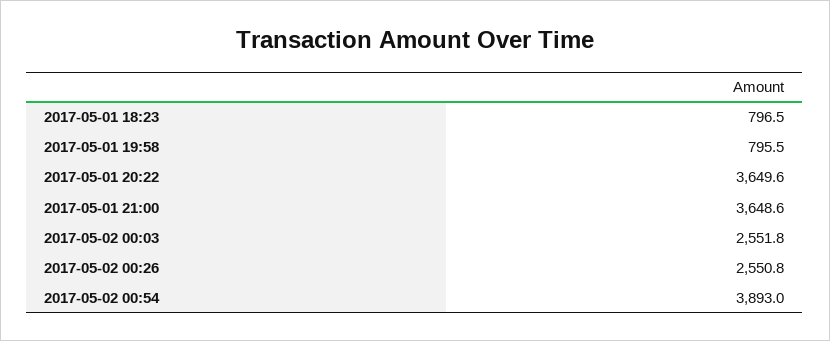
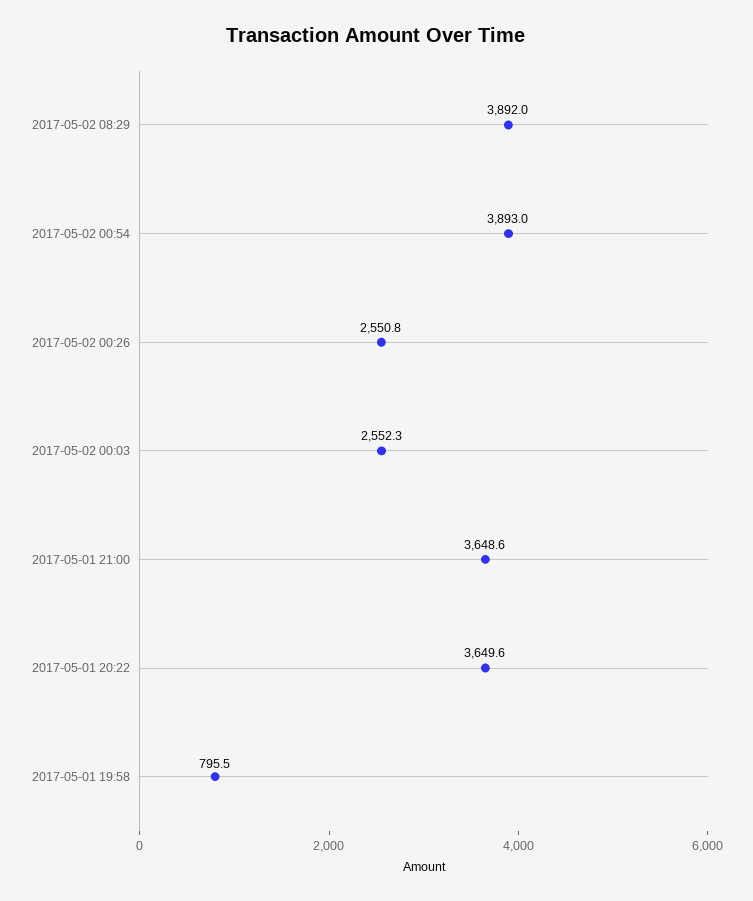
2017-05-01 18:23: 796.5 -> none
2017-05-02 00:03: 2551.8 -> 2552.3
2017-05-02 08:29: none -> 3892

